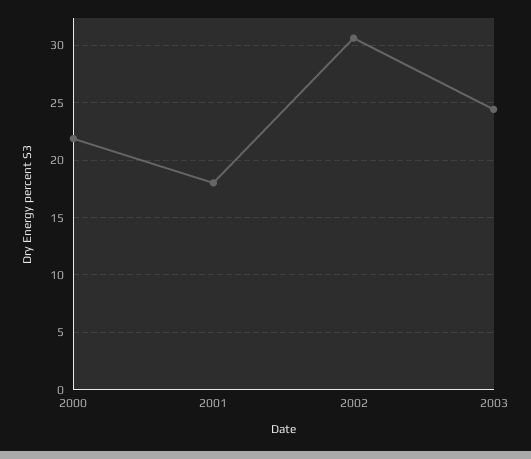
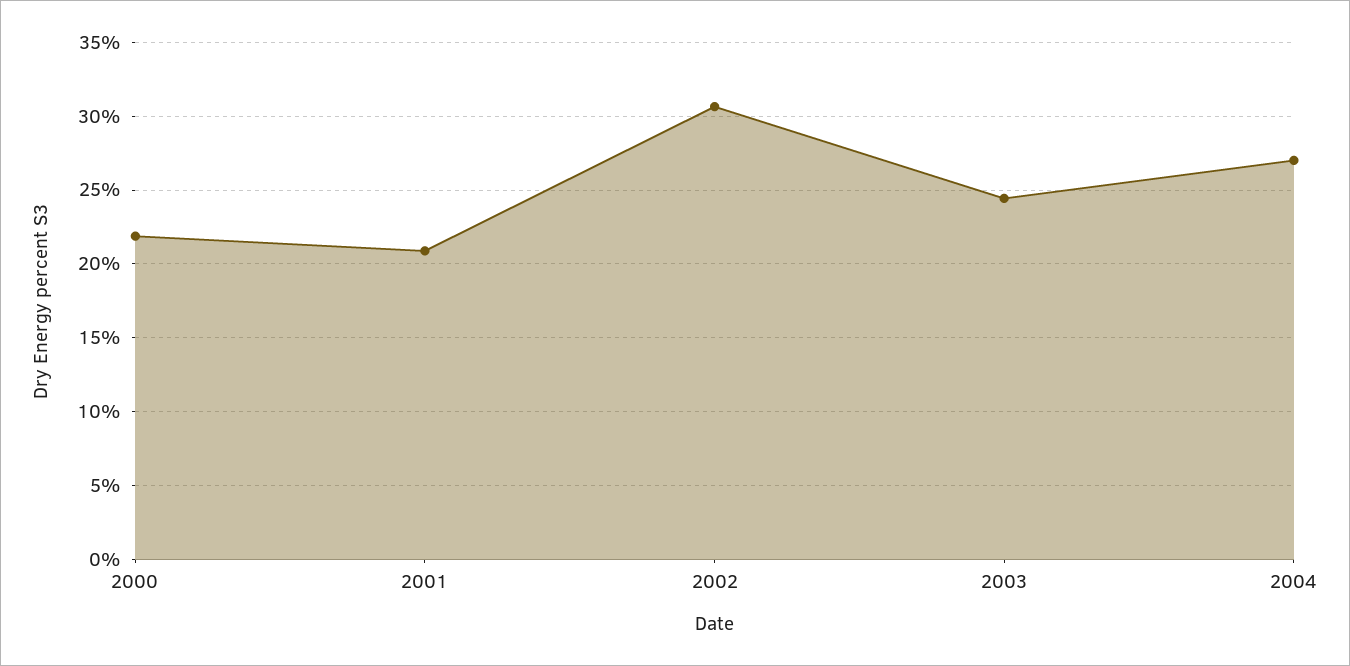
2001: 18 -> 21
2004: none -> 27

